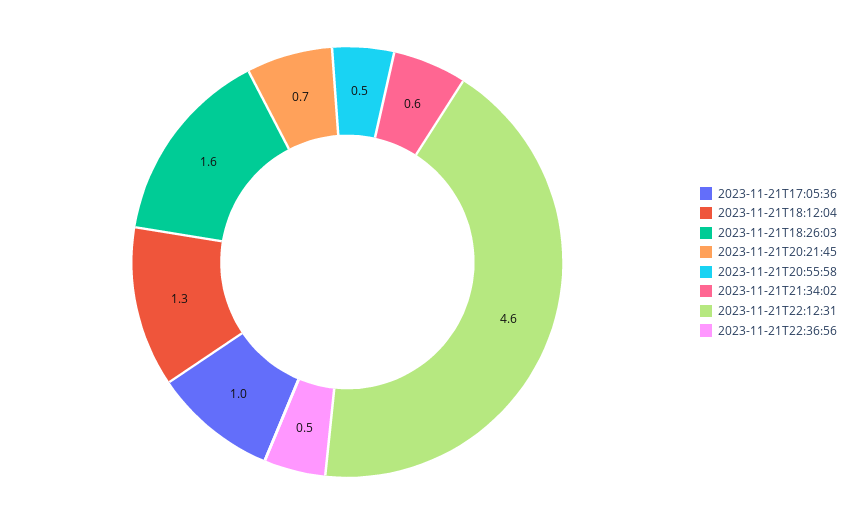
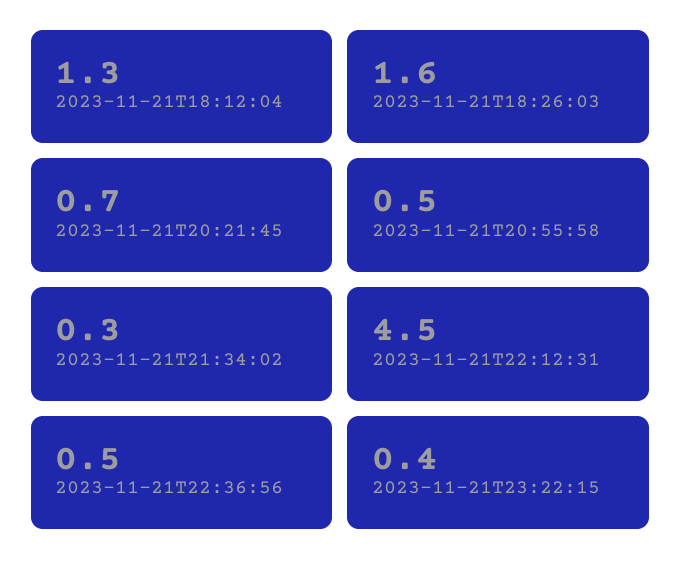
2023-11-21T17:05:36: 1 -> none
2023-11-21T21:34:02: 0.6 -> 0.3
2023-11-21T22:12:31: 4.6 -> 4.5
2023-11-21T23:22:15: none -> 0.4

